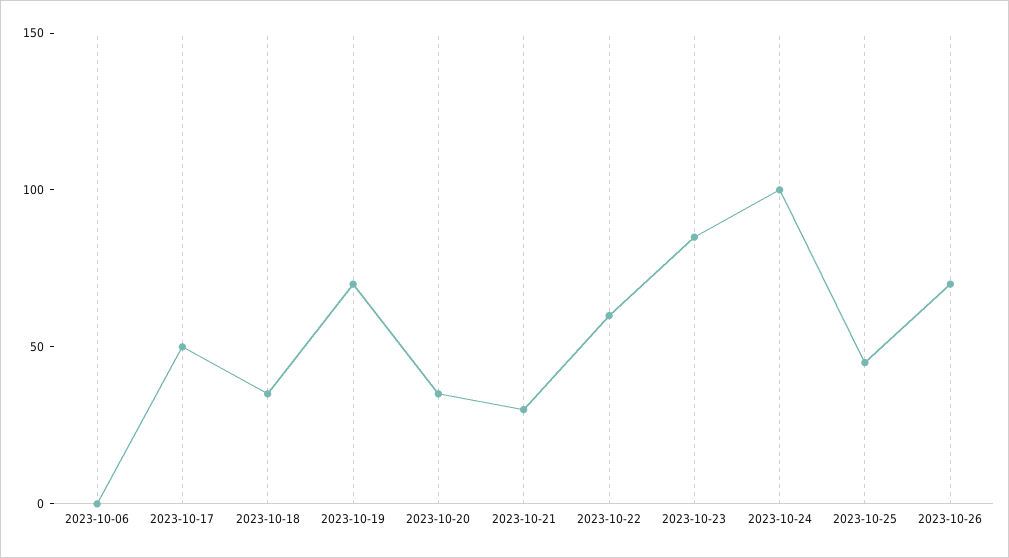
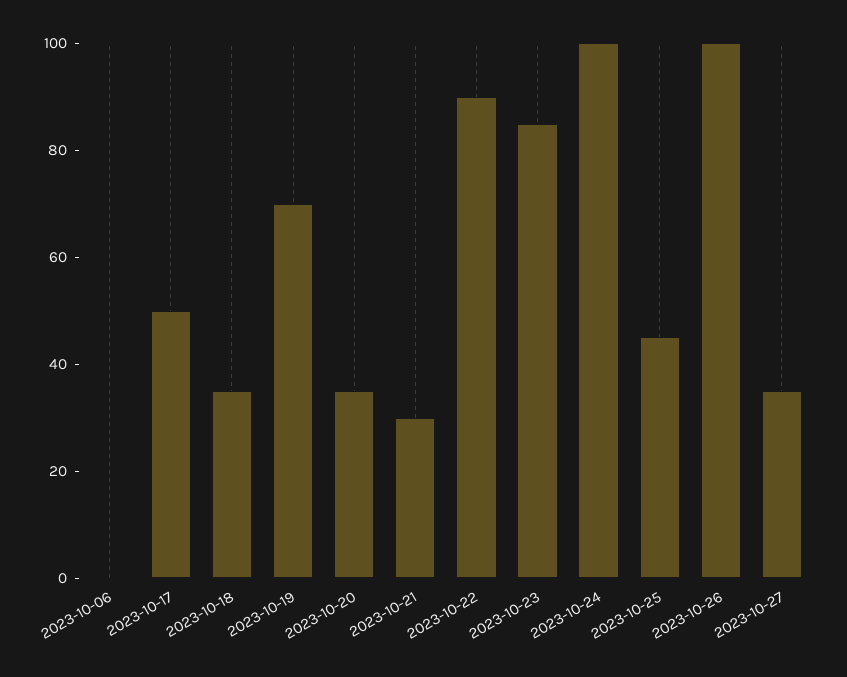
2023-10-22: 60 -> 90
2023-10-26: 70 -> 100
2023-10-27: none -> 35

